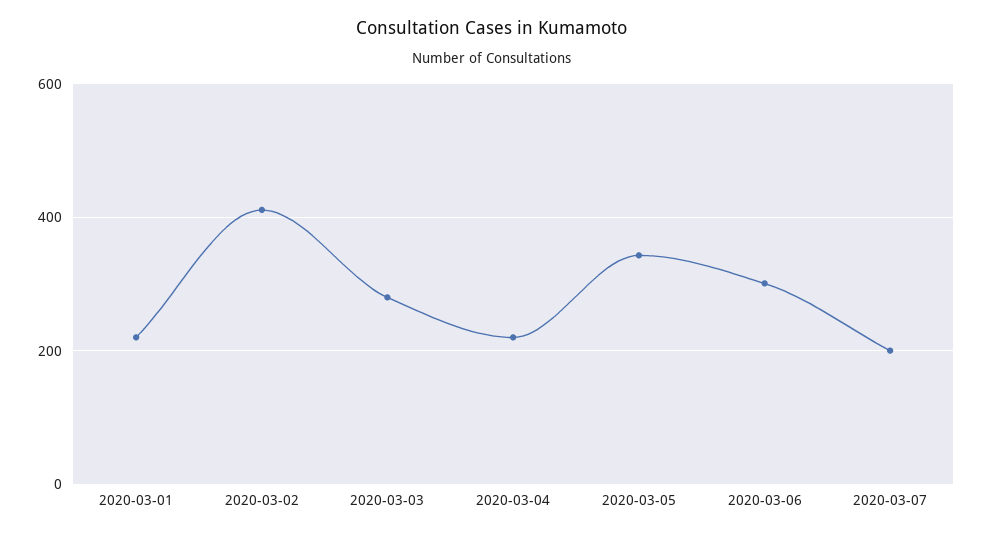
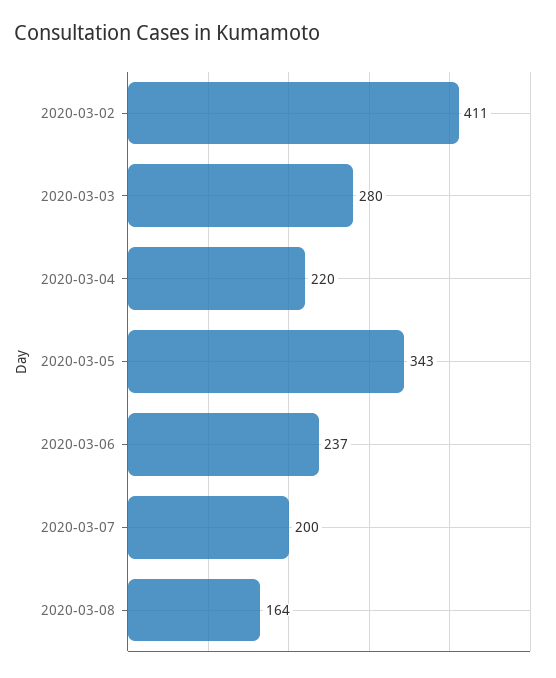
2020-03-01: 220 -> none
2020-03-06: 300 -> 237
2020-03-08: none -> 164

